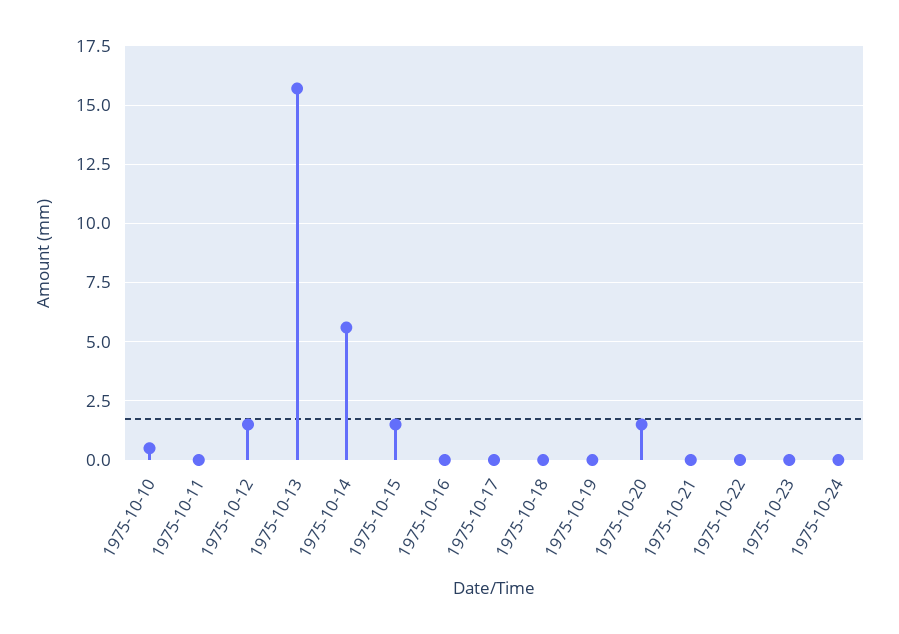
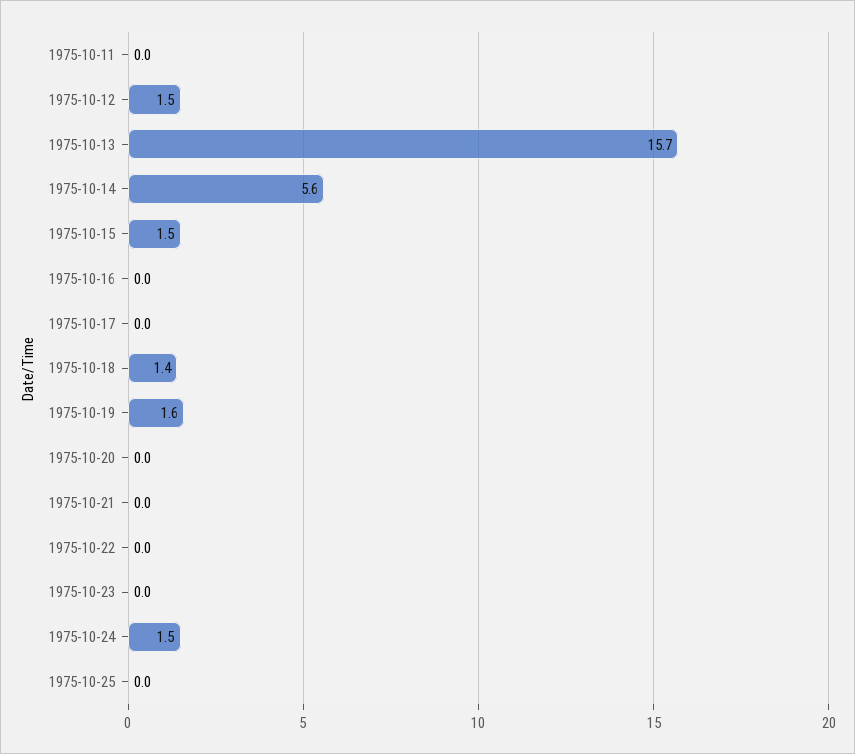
1975-10-10: 0.5 -> none
1975-10-18: 0 -> 1.4
1975-10-19: 0 -> 1.6
1975-10-20: 1.5 -> 0
1975-10-24: 0 -> 1.5
1975-10-25: none -> 0

